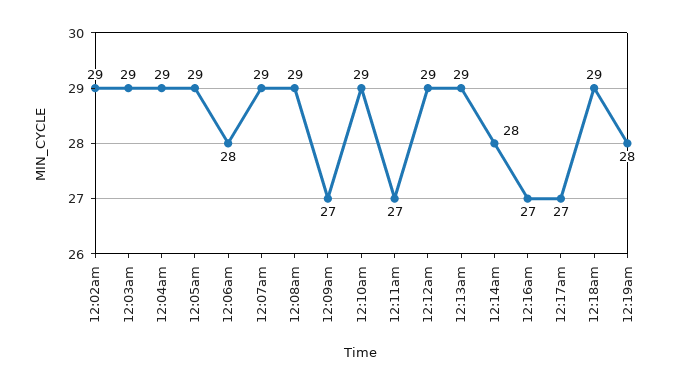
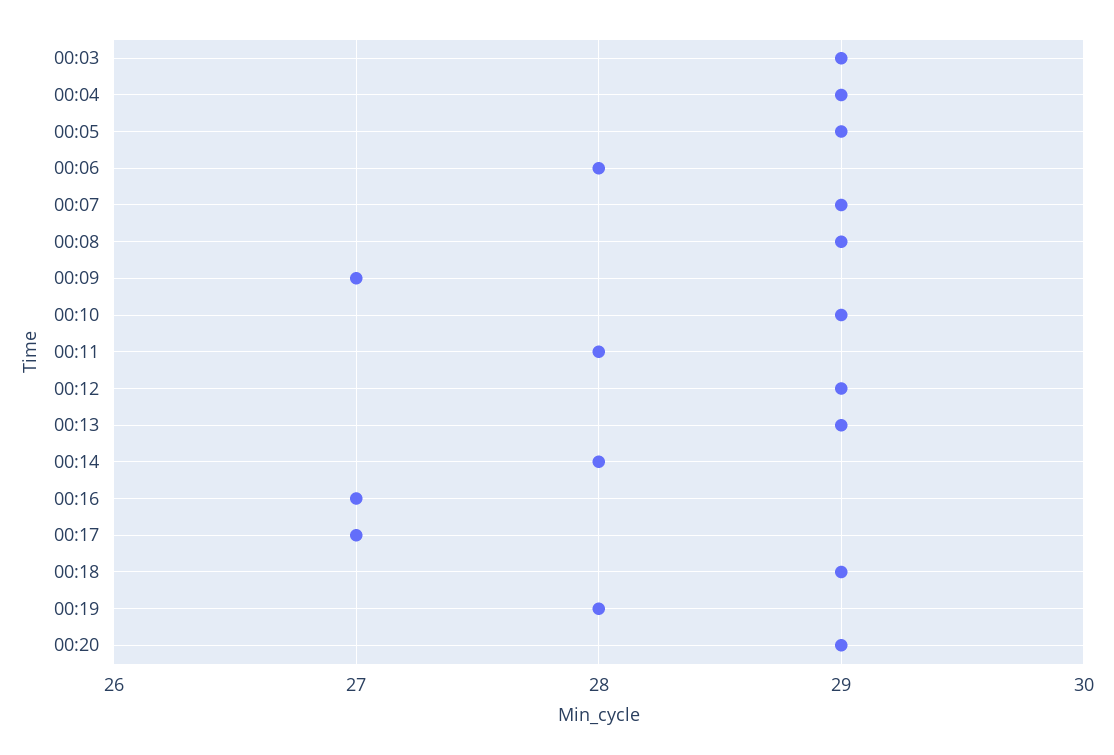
12:02am: 29 -> none
12:11am: 27 -> 28
00:20: none -> 29

